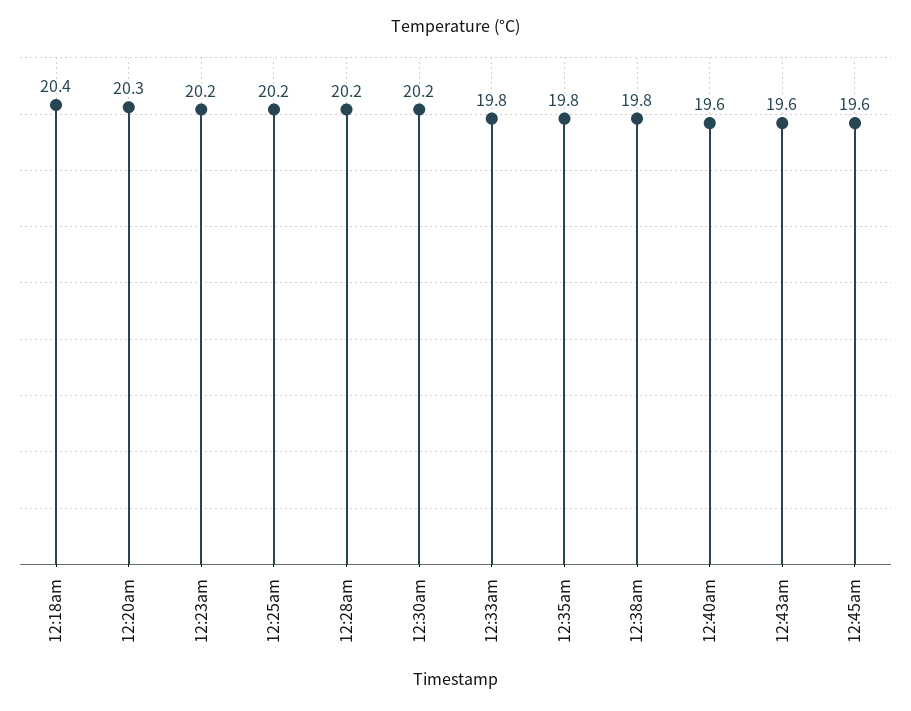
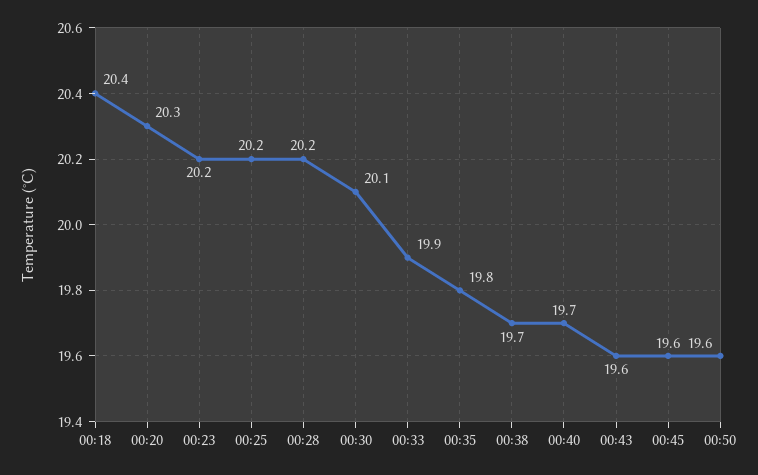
12:30am: 20.2 -> 20.1
12:33am: 19.8 -> 19.9
12:38am: 19.8 -> 19.7
12:40am: 19.6 -> 19.7
00:50: none -> 19.6

